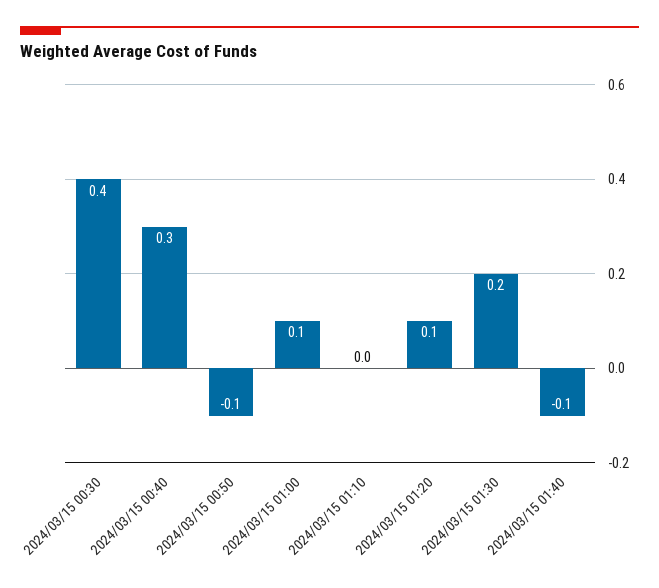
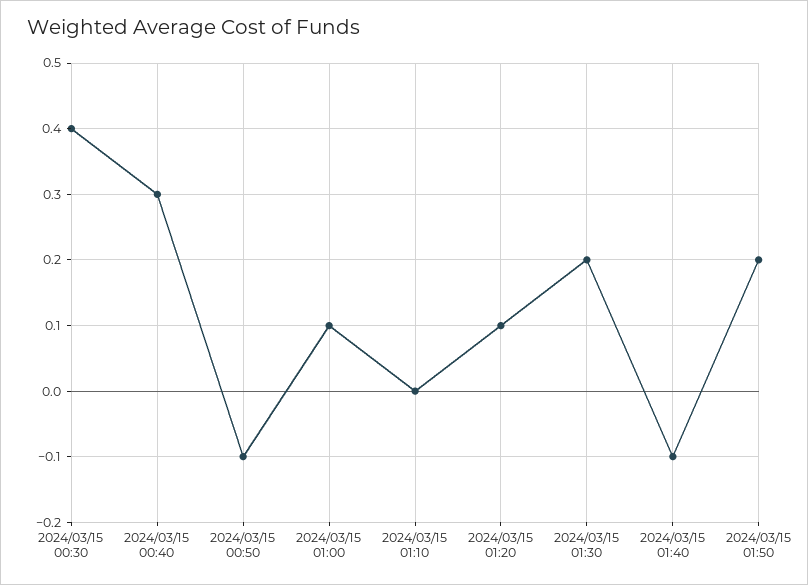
2024/03/15 01:50: none -> 0.2

